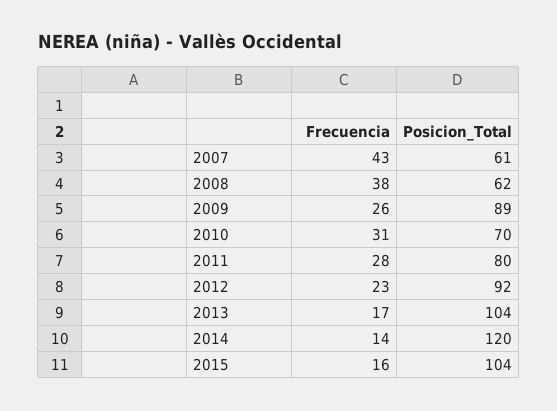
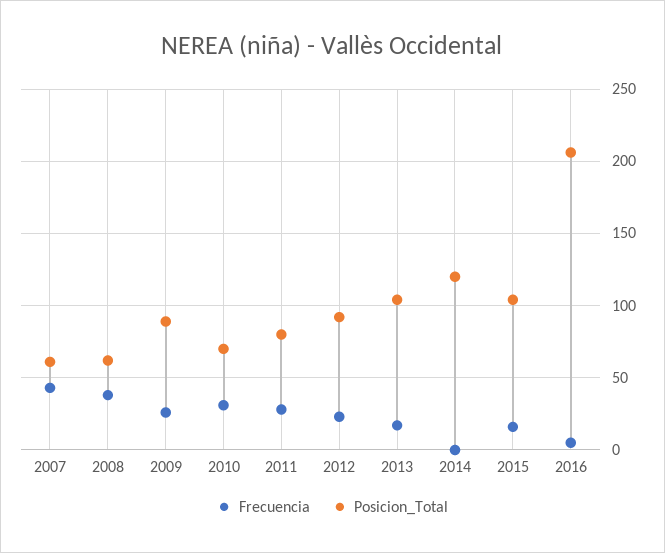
Frecuencia, 2014: 14 -> 0
Frecuencia, 2016: none -> 5
Posicion_Total, 2016: none -> 205

